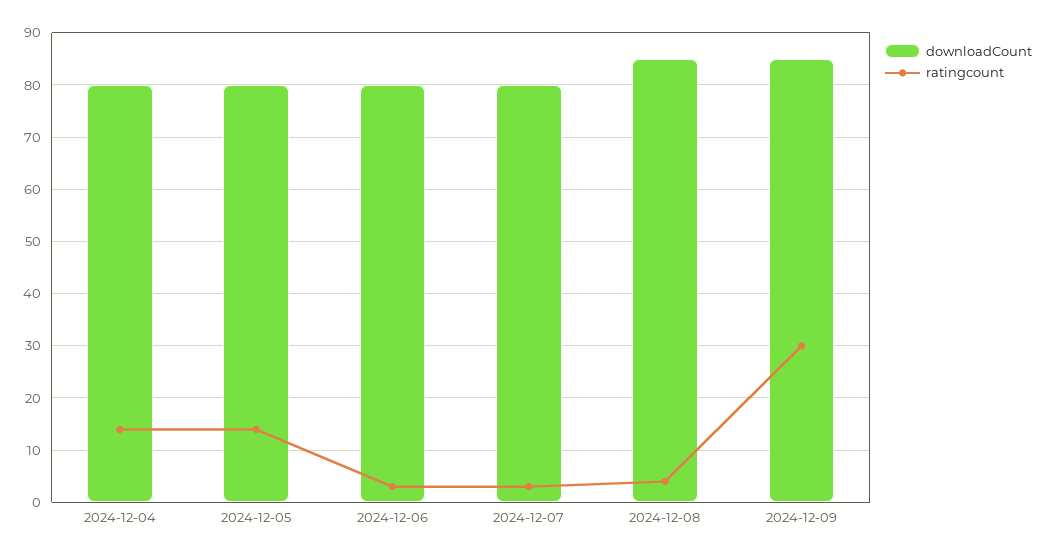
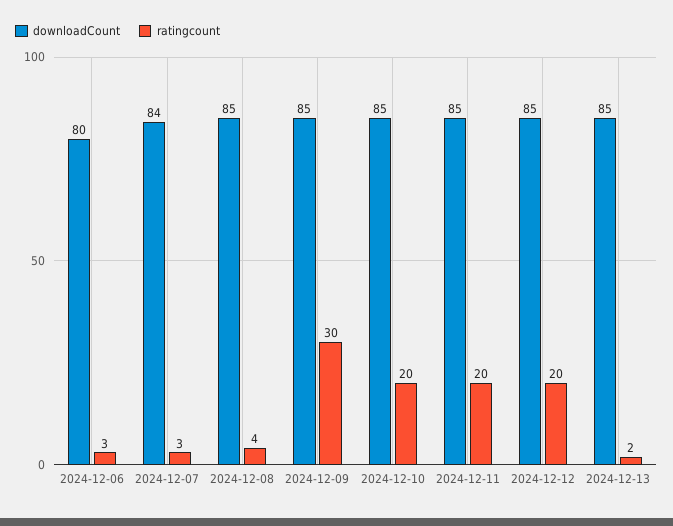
downloadCount, 2024-12-04: 80 -> none
ratingcount, 2024-12-04: 15 -> none
downloadCount, 2024-12-05: 80 -> none
ratingcount, 2024-12-05: 15 -> none
downloadCount, 2024-12-07: 80 -> 84
downloadCount, 2024-12-10: none -> 85
ratingcount, 2024-12-10: none -> 20
downloadCount, 2024-12-11: none -> 85
ratingcount, 2024-12-11: none -> 20
downloadCount, 2024-12-12: none -> 85
ratingcount, 2024-12-12: none -> 20
downloadCount, 2024-12-13: none -> 85
ratingcount, 2024-12-13: none -> 2

